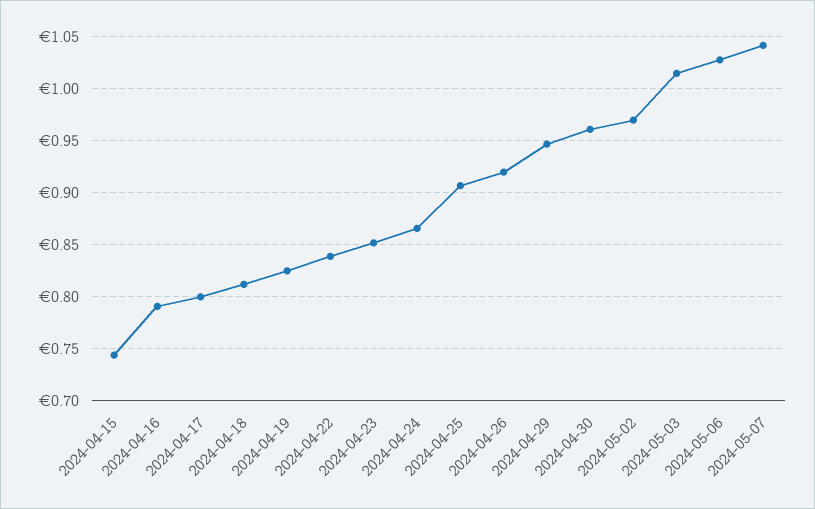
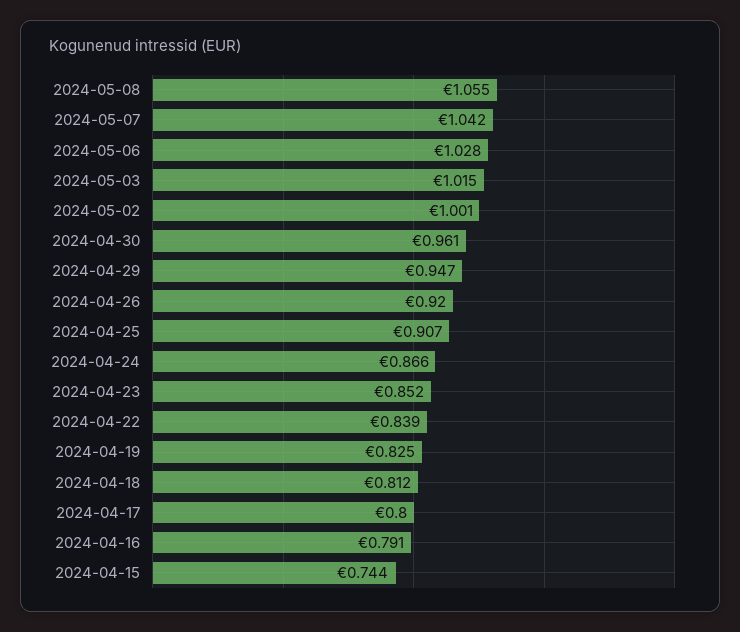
2024-05-02: 0.97 -> 1.001
2024-05-08: none -> 1.055

